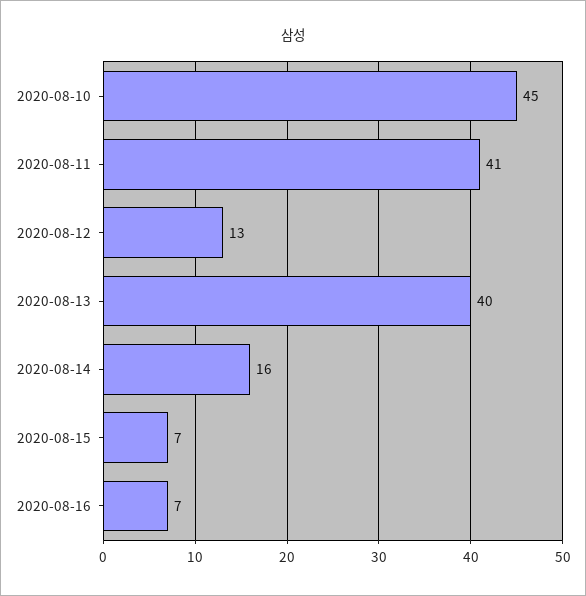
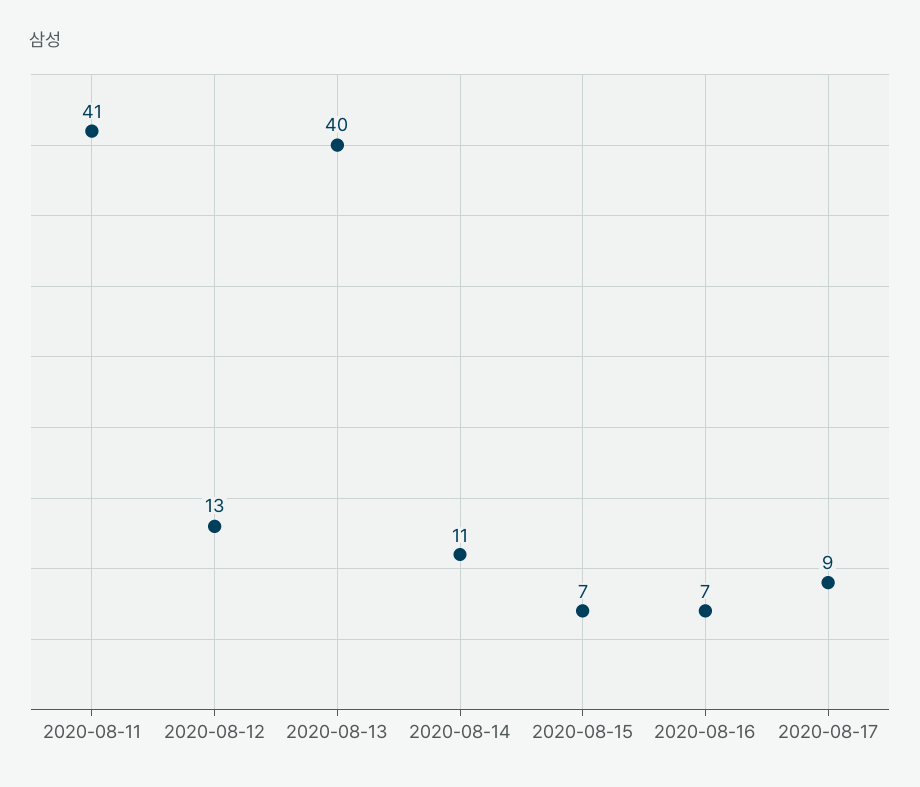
2020-08-10: 45 -> none
2020-08-14: 16 -> 11
2020-08-17: none -> 9

